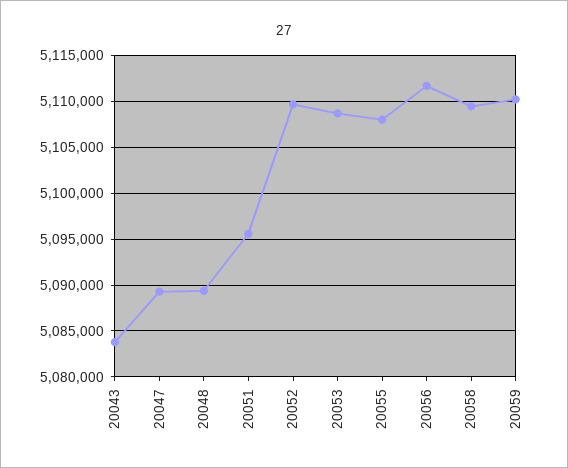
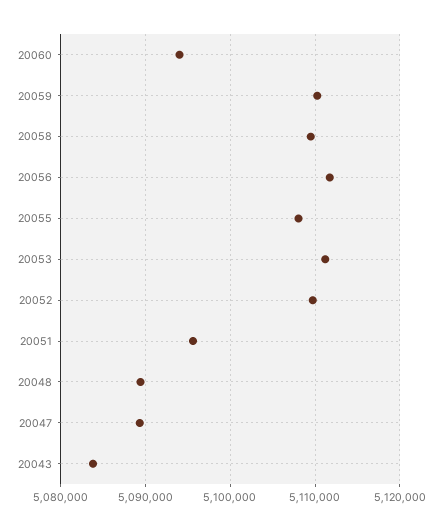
20053: 5109000 -> 5111000
20060: none -> 5094000

